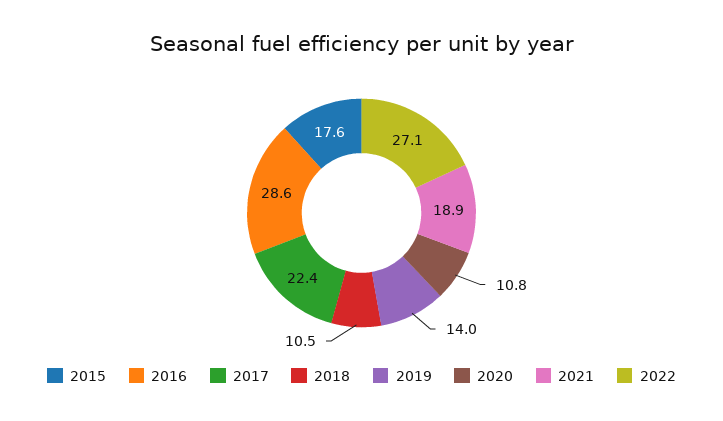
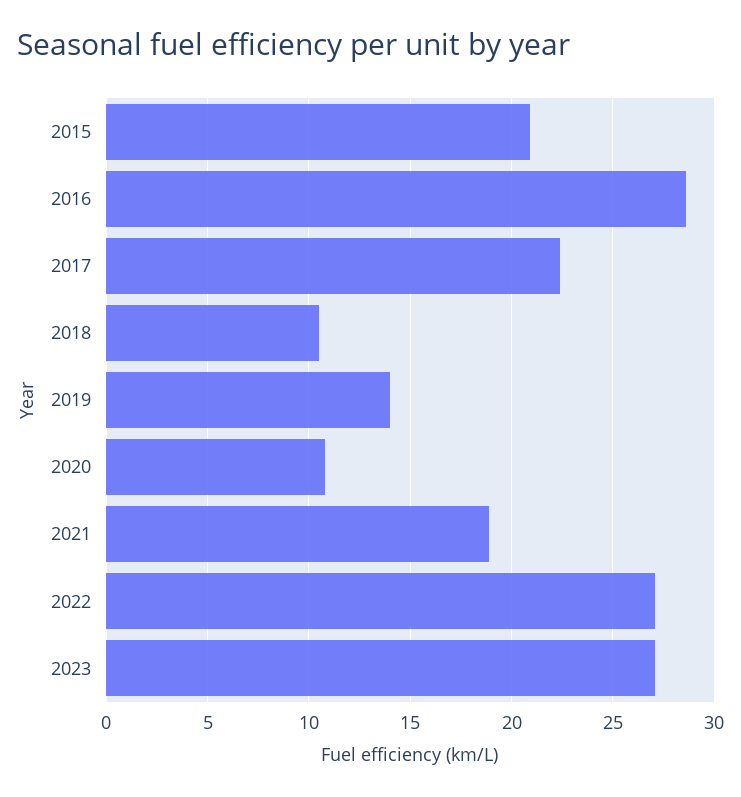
2015: 17.6 -> 21
2023: none -> 27

